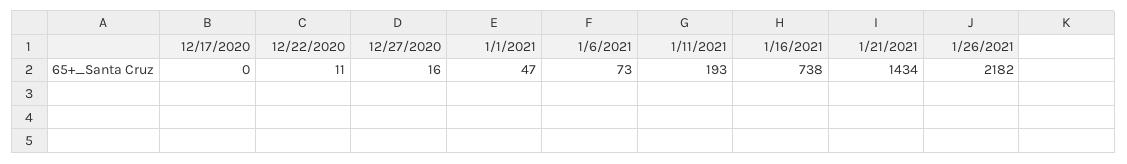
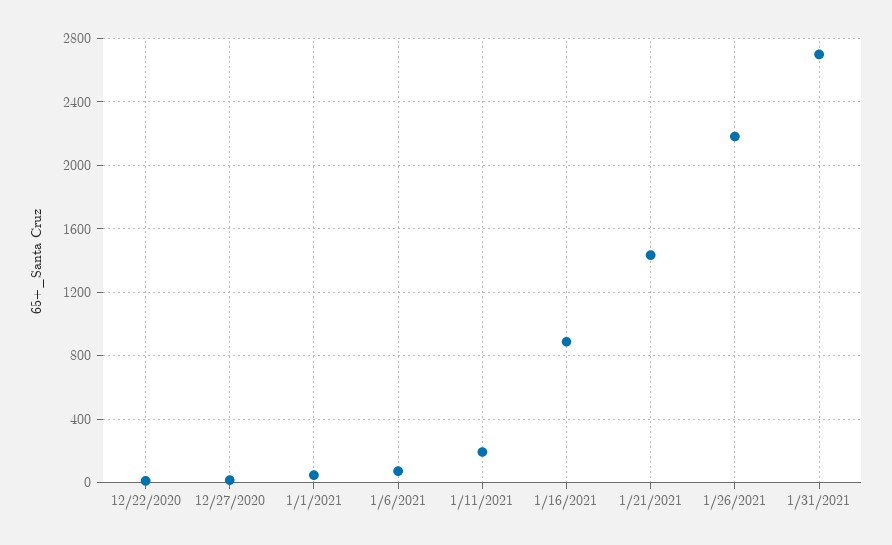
12/17/2020: 0 -> none
1/16/2021: 738 -> 900
1/31/2021: none -> 2700

